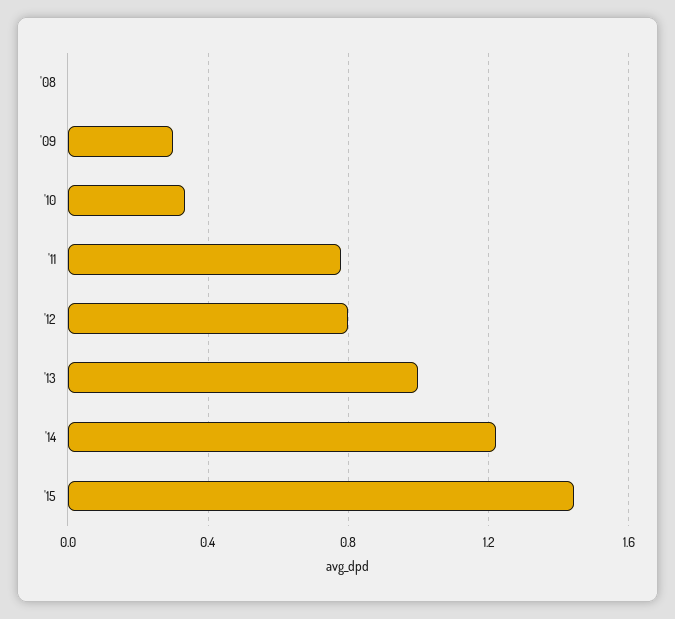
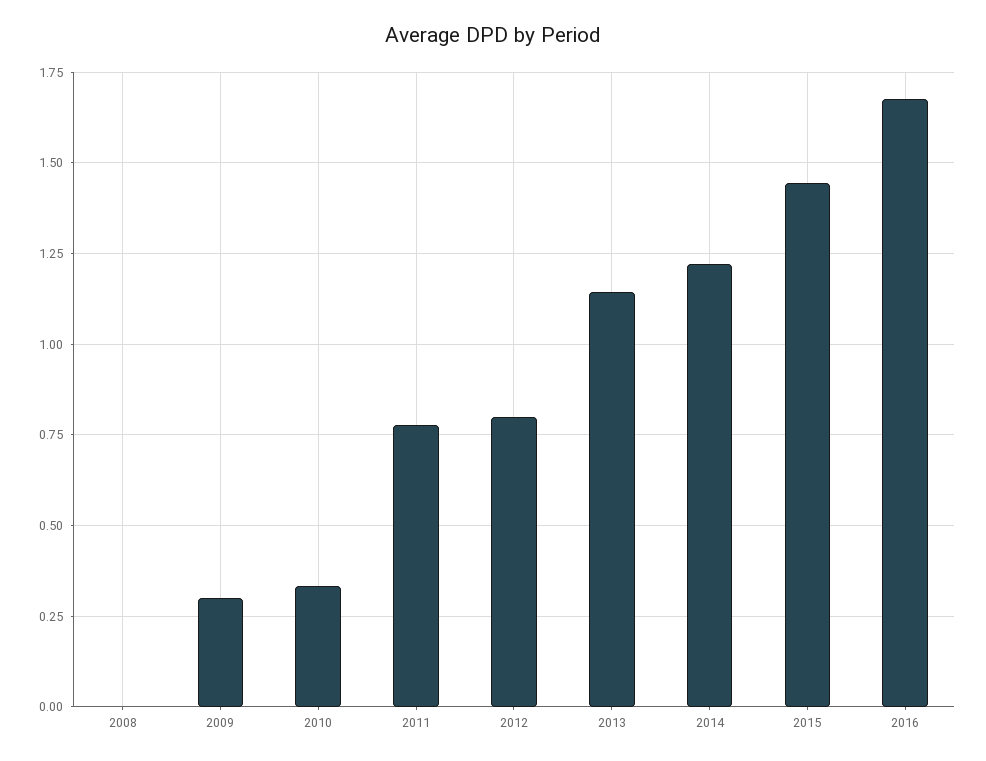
'13: 1 -> 1.15
2016: none -> 1.675

